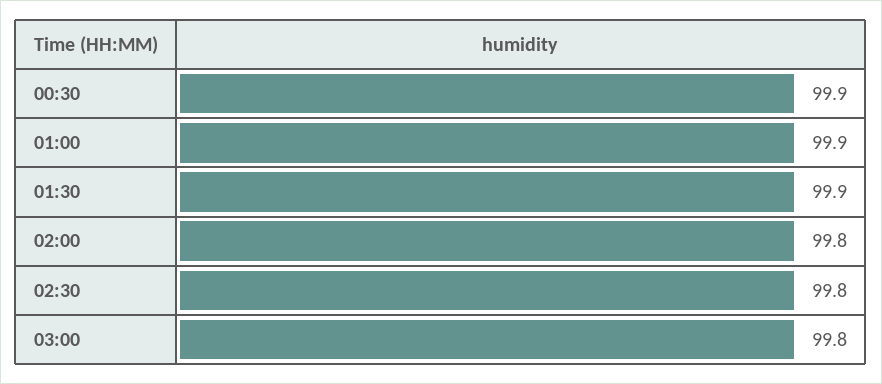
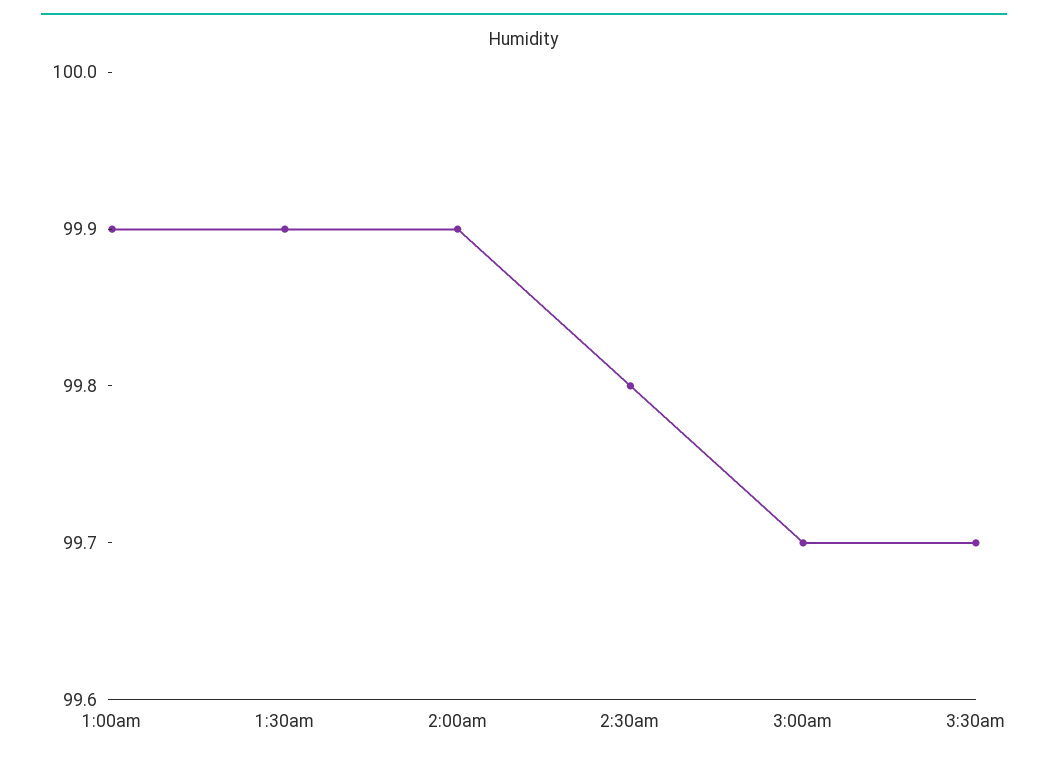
00:30: 99.9 -> none
02:00: 99.8 -> 99.9
03:00: 99.8 -> 99.7
3:30am: none -> 99.7

